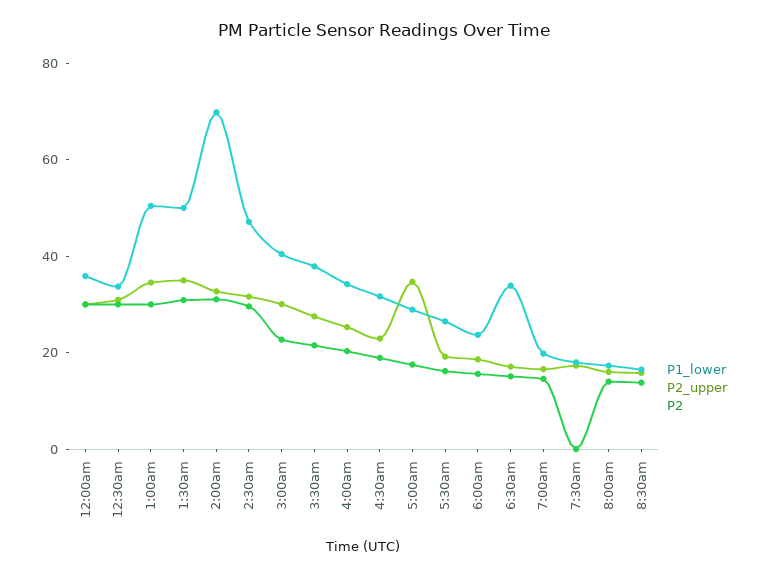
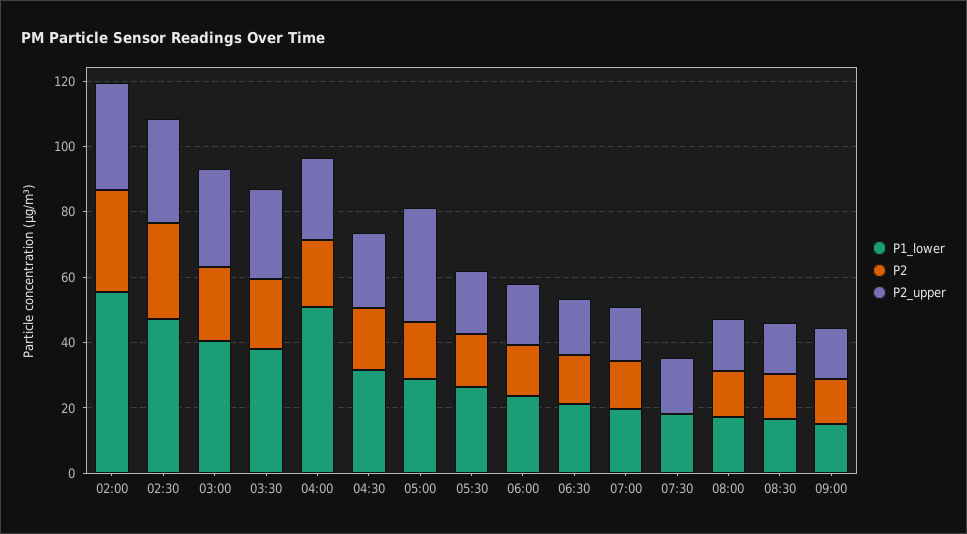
P1_lower, 12:00am: 35 -> none
P2_upper, 12:00am: 30 -> none
P2, 12:00am: 30 -> none
P1_lower, 12:30am: 35 -> none
P2_upper, 12:30am: 30 -> none
P2, 12:30am: 30 -> none
P1_lower, 1:00am: 50 -> none
P2_upper, 1:00am: 35 -> none
P2, 1:00am: 30 -> none
P1_lower, 1:30am: 50 -> none
P2_upper, 1:30am: 35 -> none
P2, 1:30am: 30 -> none
P1_lower, 2:00am: 70 -> 55
P1_lower, 4:00am: 35 -> 50
P1_lower, 6:30am: 35 -> 20
P1_lower, 09:00: none -> 15
P2, 09:00: none -> 15
P2_upper, 09:00: none -> 15

